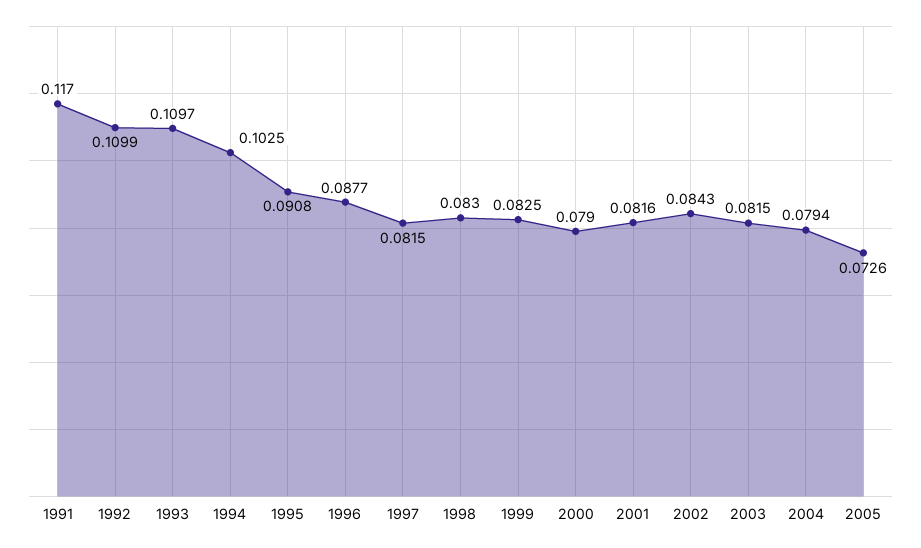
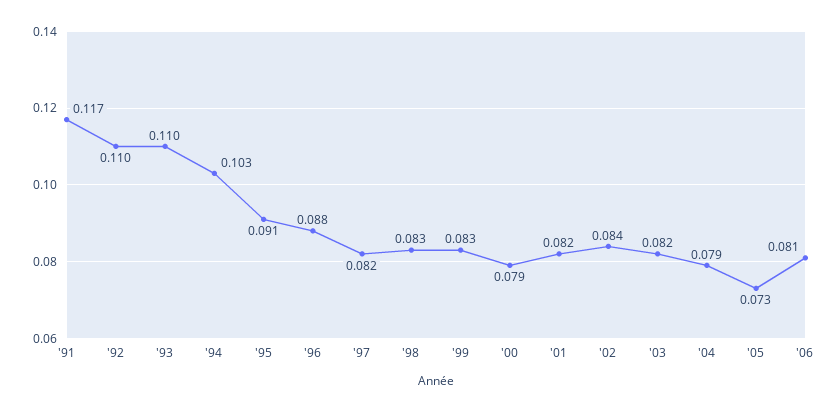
'06: none -> 0.081

